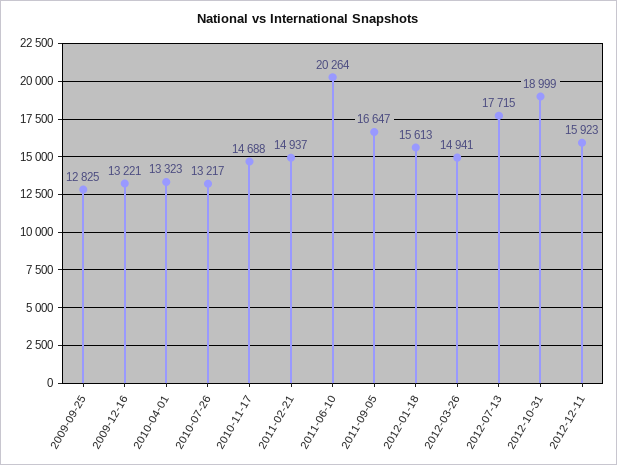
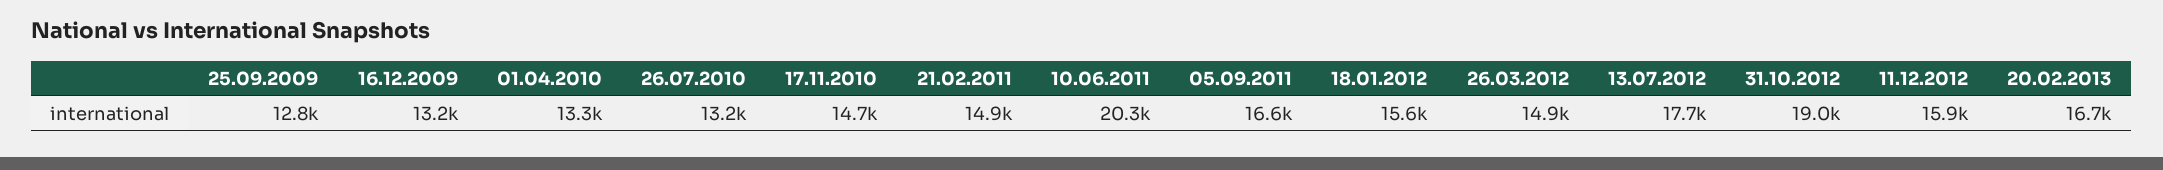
20.02.2013: none -> 16700

